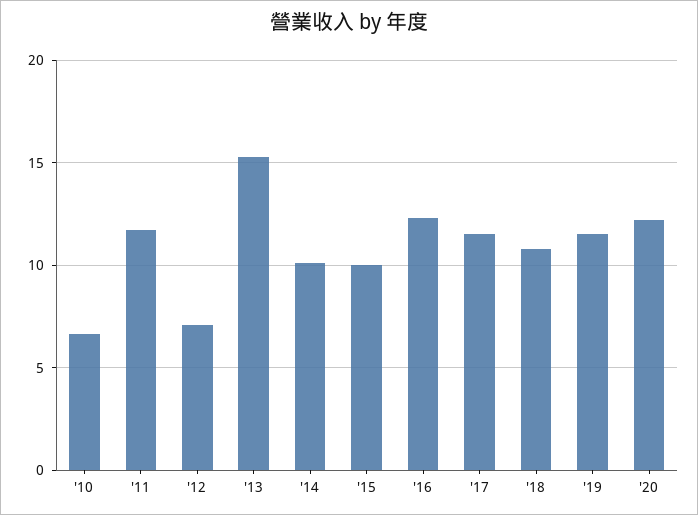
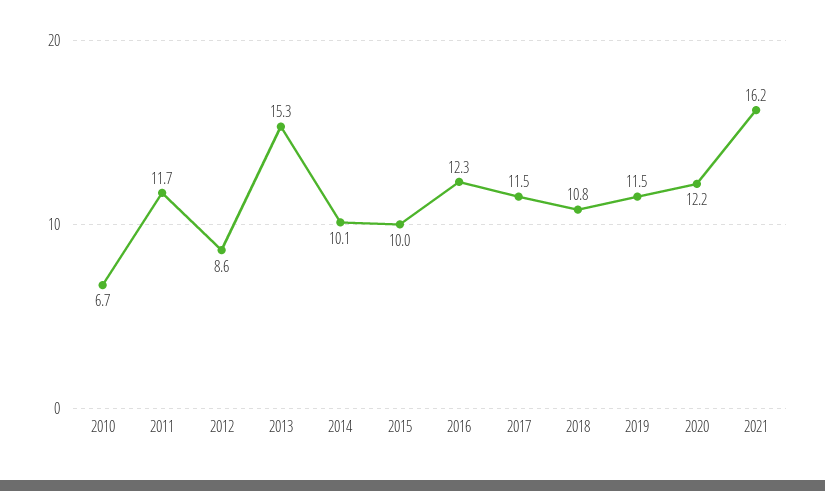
'12: 7 -> 8.6
2021: none -> 16.2

